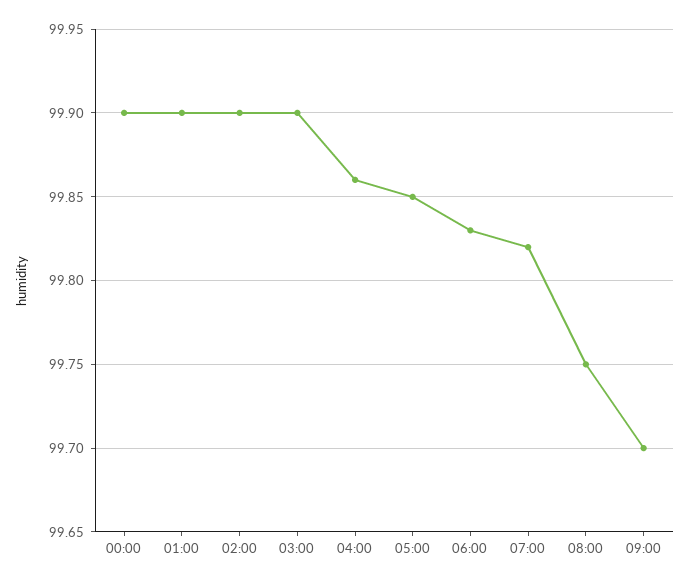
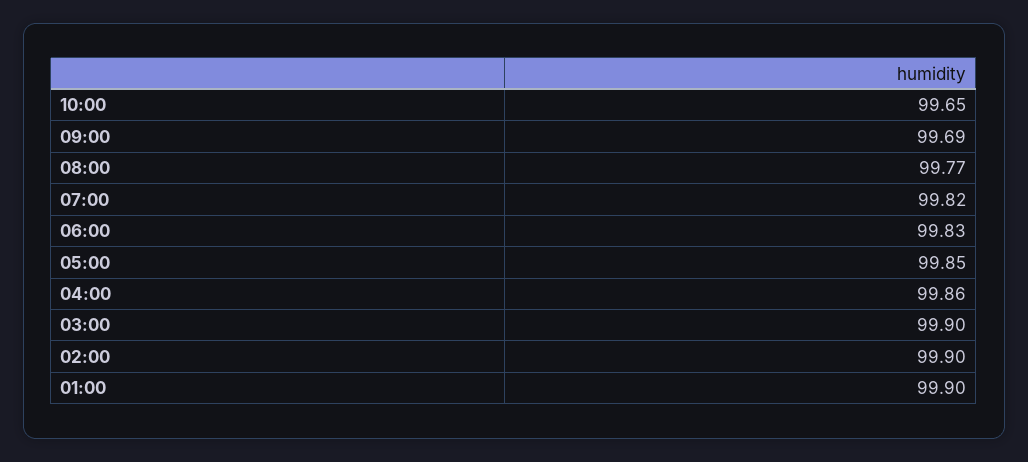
00:00: 99.9 -> none
08:00: 99.75 -> 99.77
09:00: 99.7 -> 99.69
10:00: none -> 99.65

